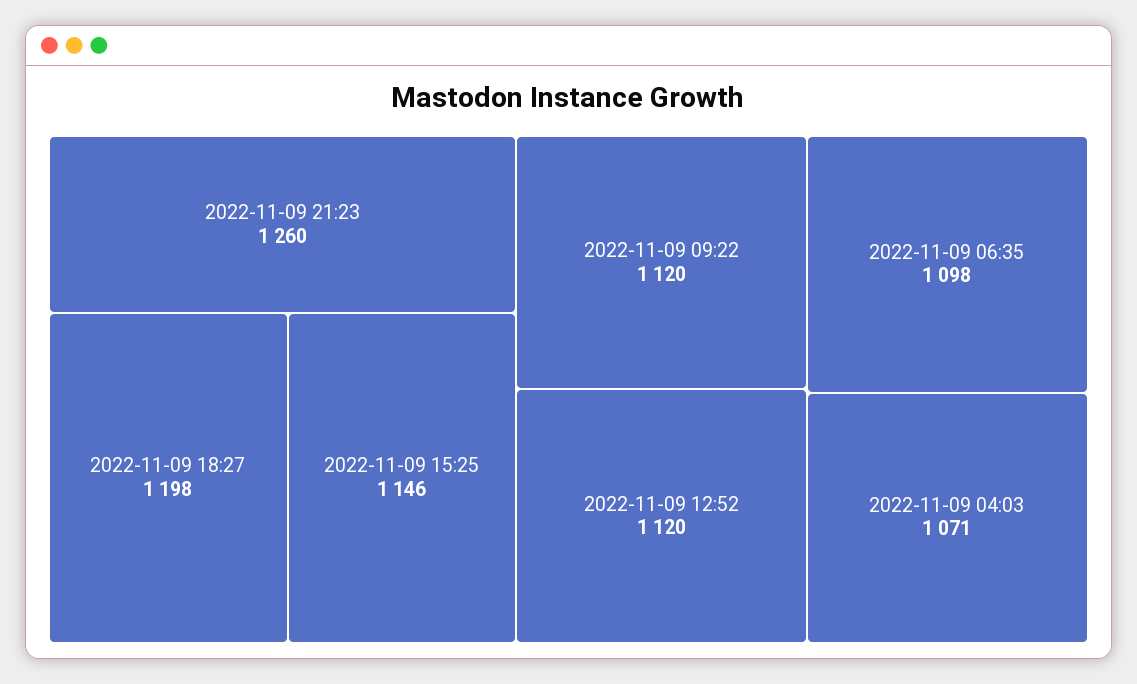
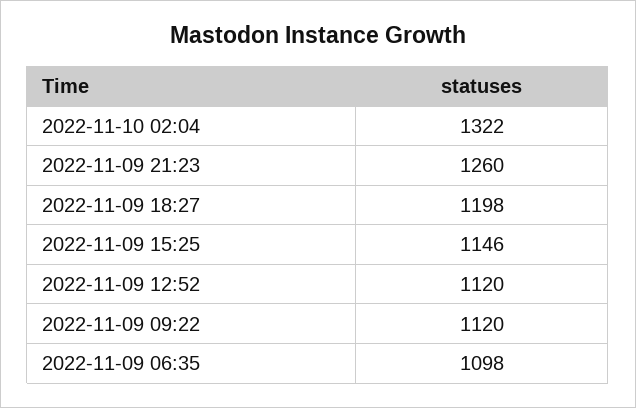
2022-11-09 04:03: 1071 -> none
2022-11-10 02:04: none -> 1322

